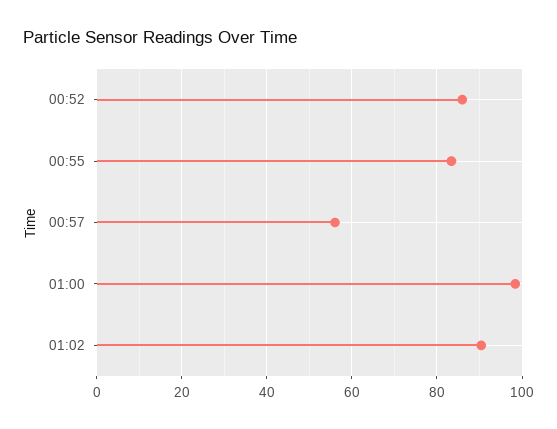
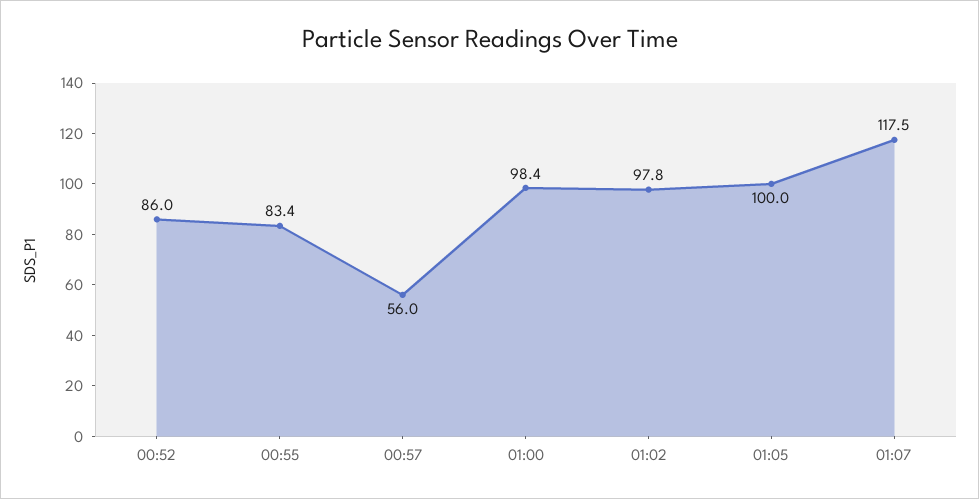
01:02: 90 -> 97.8
01:05: none -> 100
01:07: none -> 117.5

